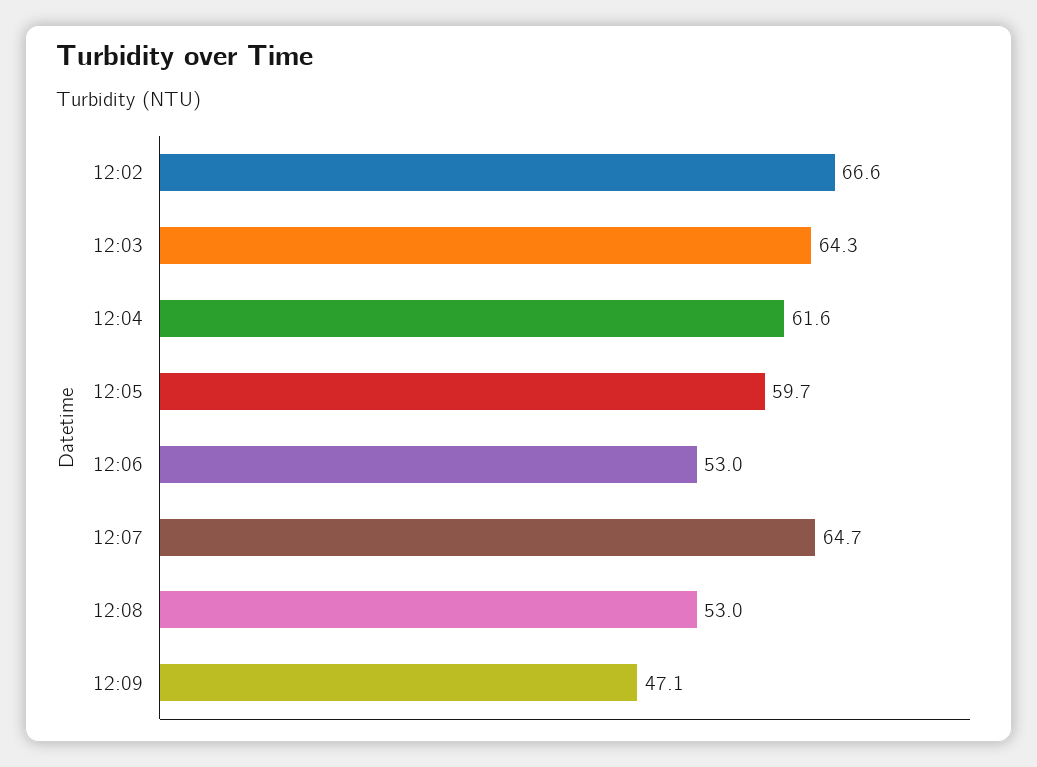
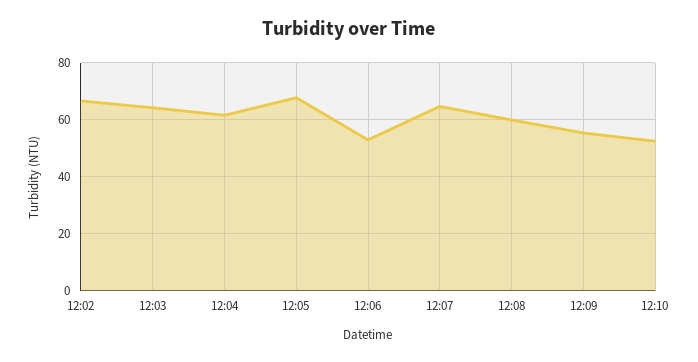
12:05: 59.7 -> 67.5
12:08: 53 -> 60
12:09: 47.1 -> 55
12:10: none -> 52.5

